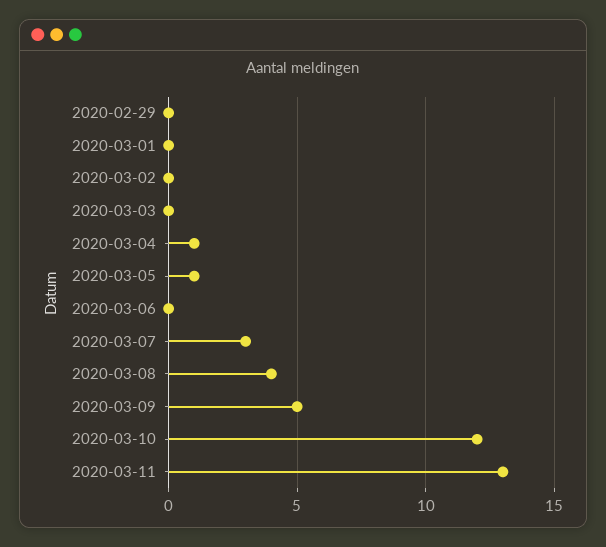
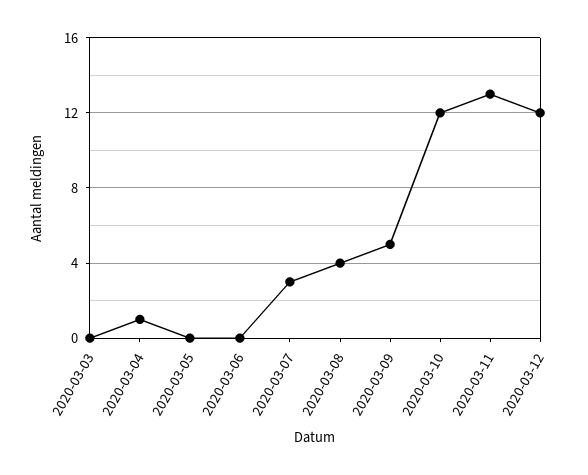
2020-02-29: 0 -> none
2020-03-01: 0 -> none
2020-03-02: 0 -> none
2020-03-05: 1 -> 0
2020-03-12: none -> 12

